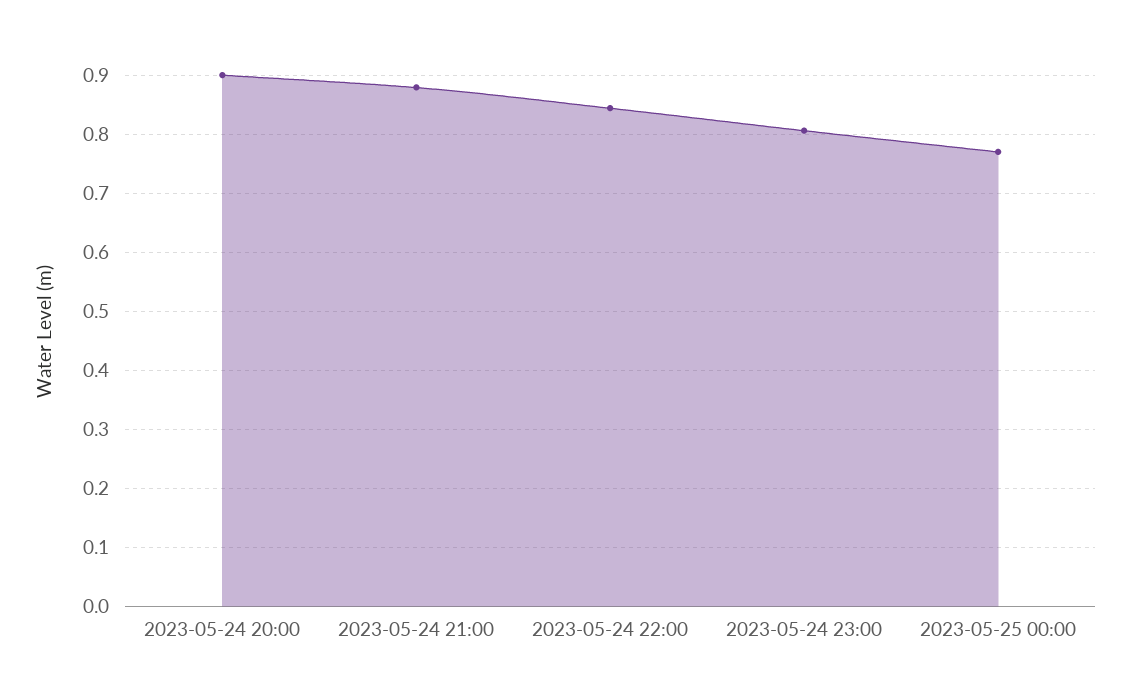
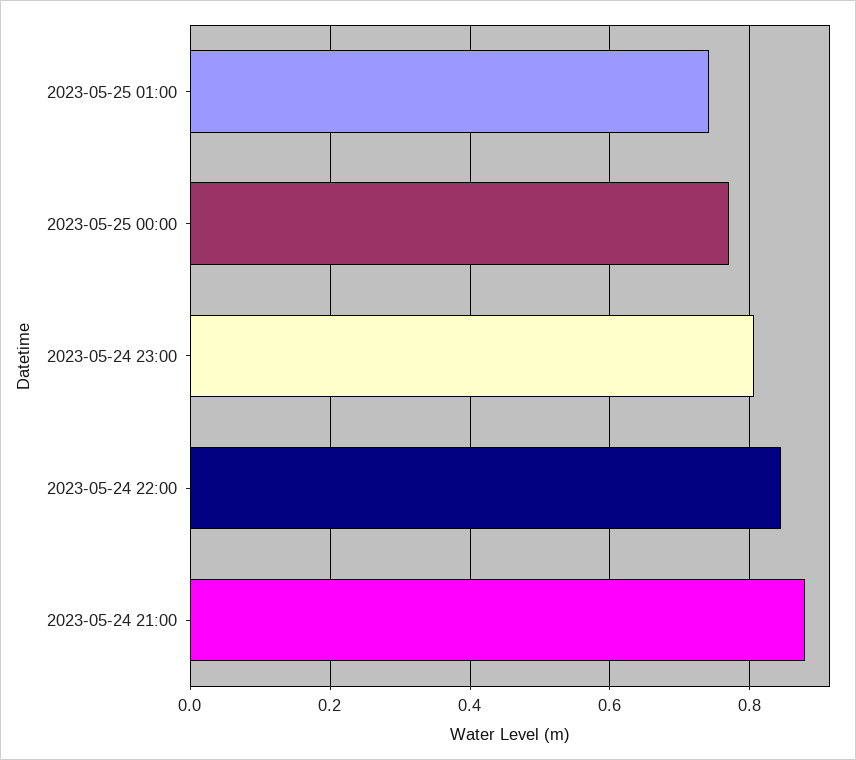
2023-05-24 20:00: 0.9 -> none
2023-05-25 01:00: none -> 0.74

